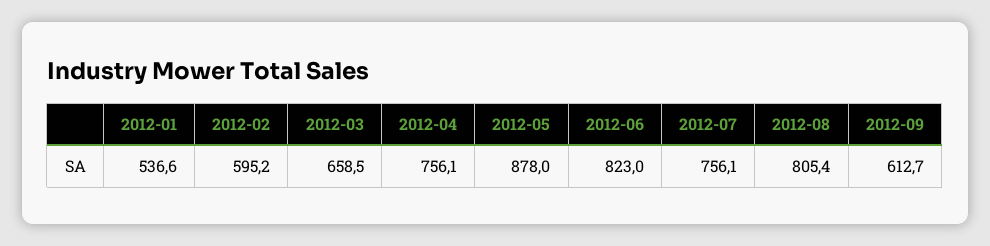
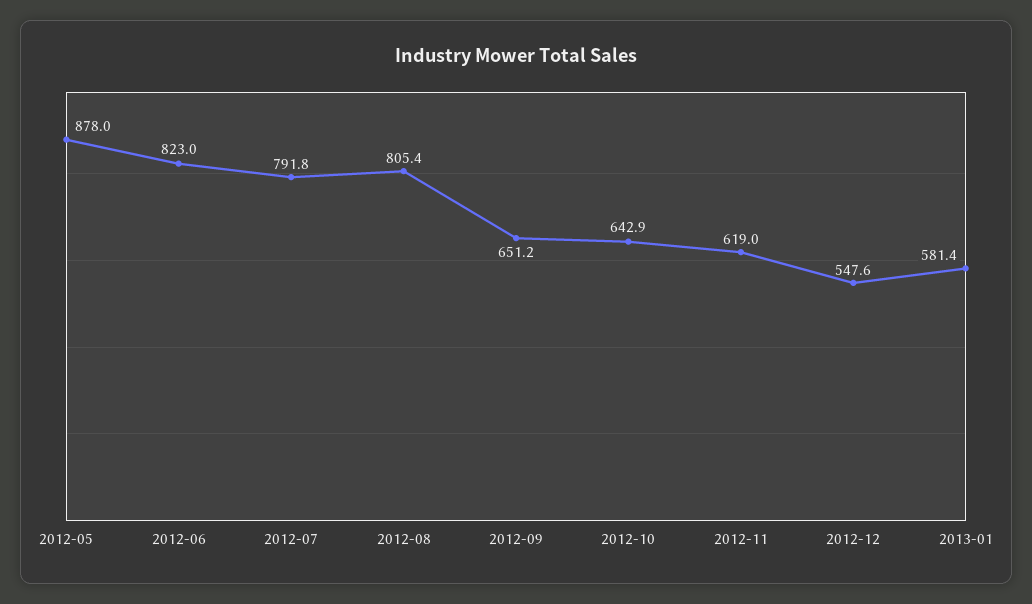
2012-01: 536.6 -> none
2012-02: 595.2 -> none
2012-03: 658.5 -> none
2012-04: 756.1 -> none
2012-07: 756.1 -> 791.8
2012-09: 612.7 -> 651.2
2012-10: none -> 642.9
2012-11: none -> 619
2012-12: none -> 547.6
2013-01: none -> 581.4

